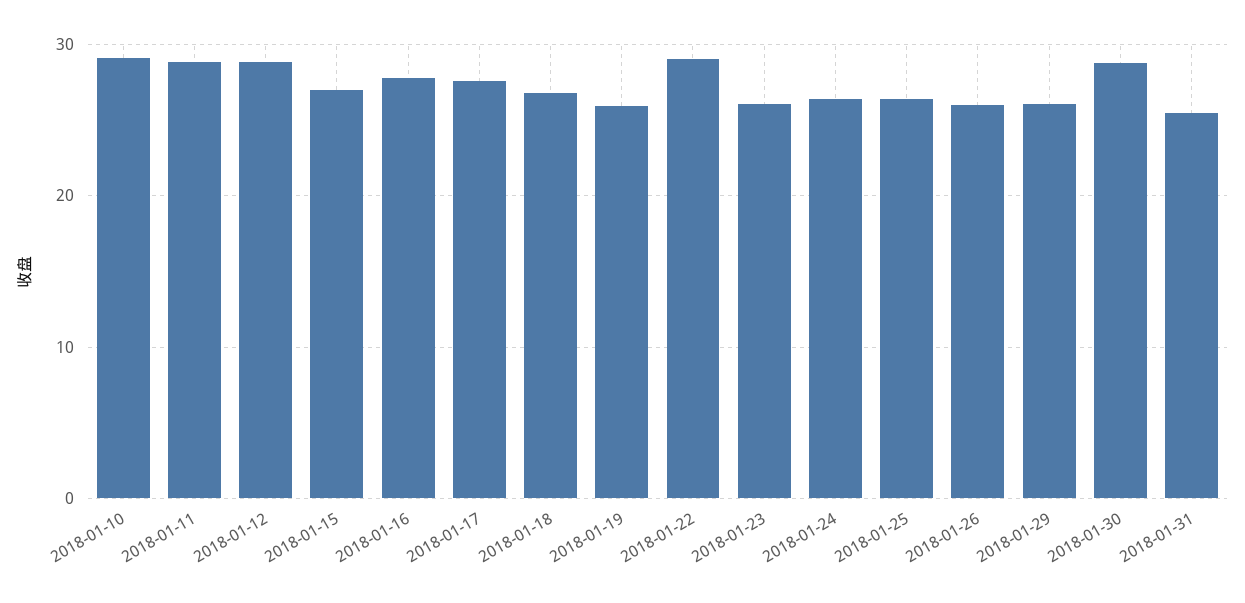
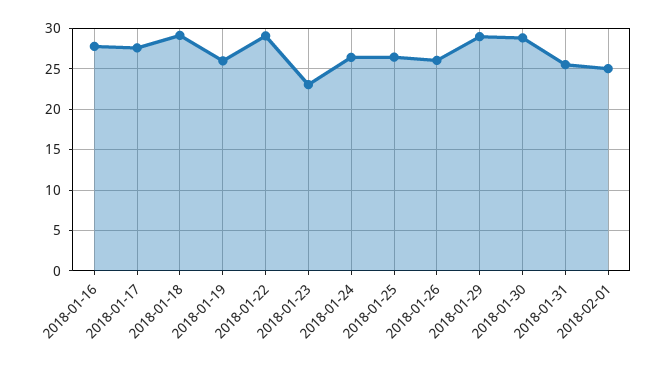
2018-01-10: 29 -> none
2018-01-11: 29 -> none
2018-01-12: 29 -> none
2018-01-15: 27 -> none
2018-01-18: 27 -> 29
2018-01-23: 26 -> 23
2018-01-29: 26 -> 29
2018-02-01: none -> 25

